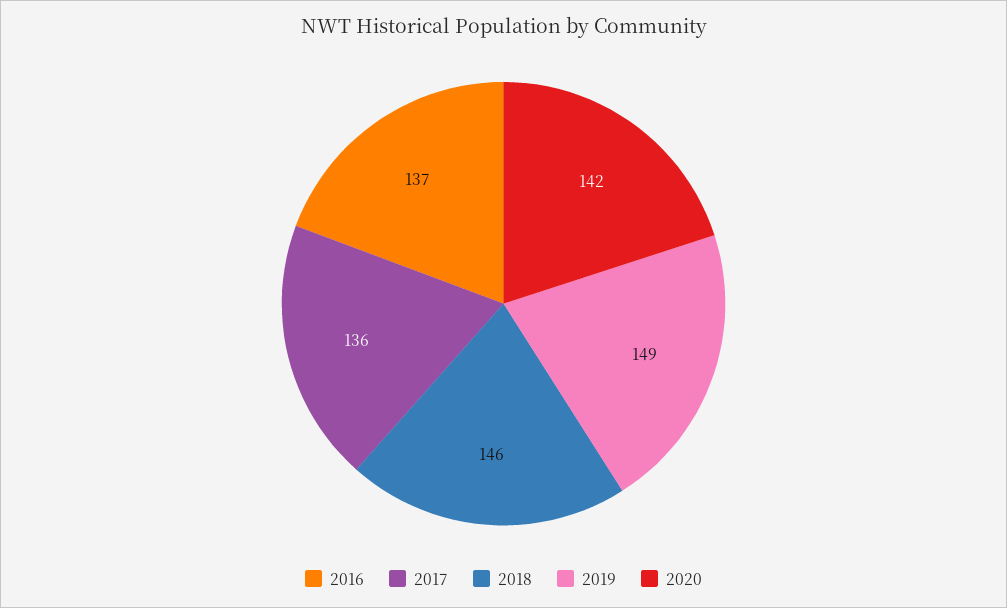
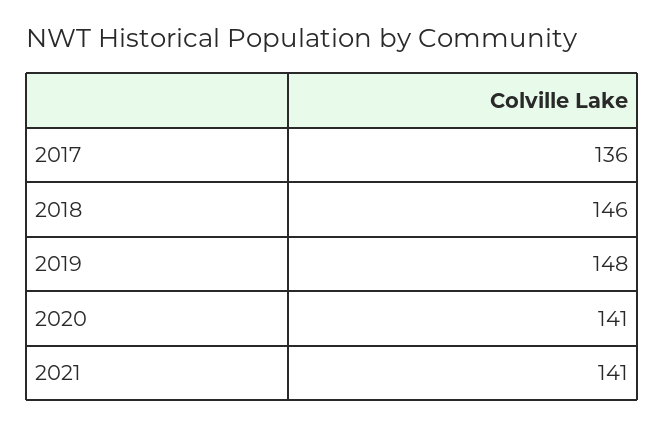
2016: 137 -> none
2019: 149 -> 148
2020: 142 -> 141
2021: none -> 141

